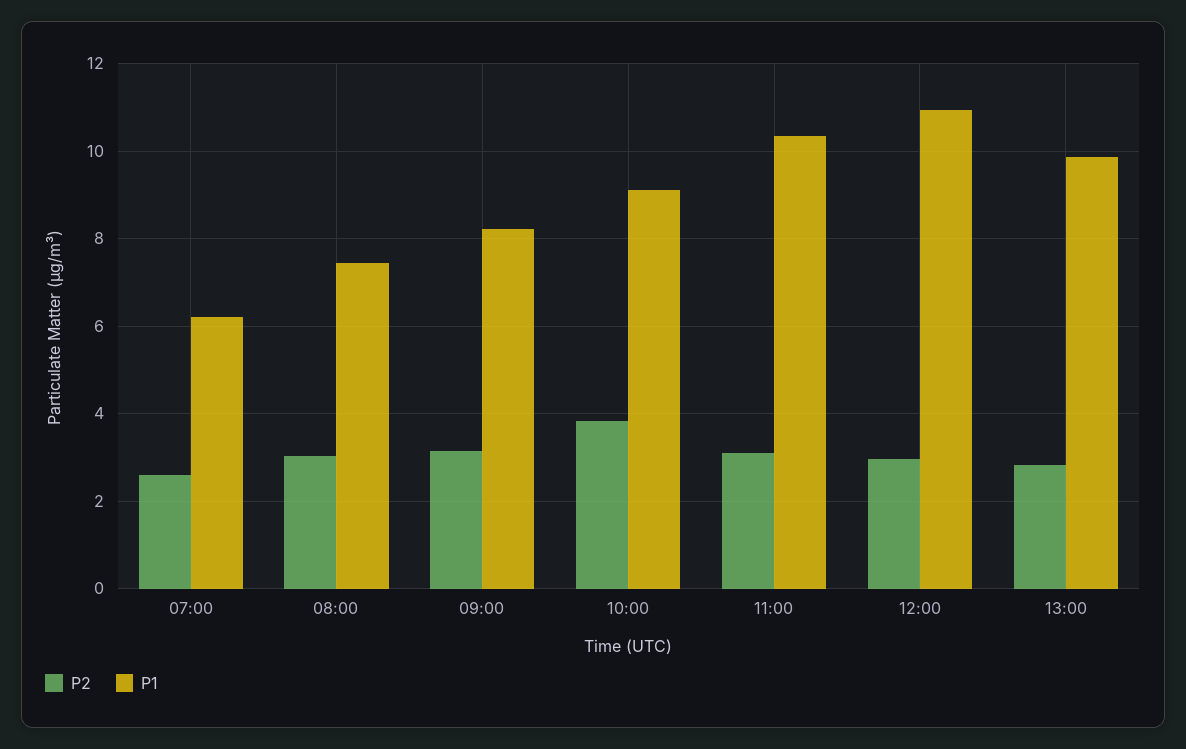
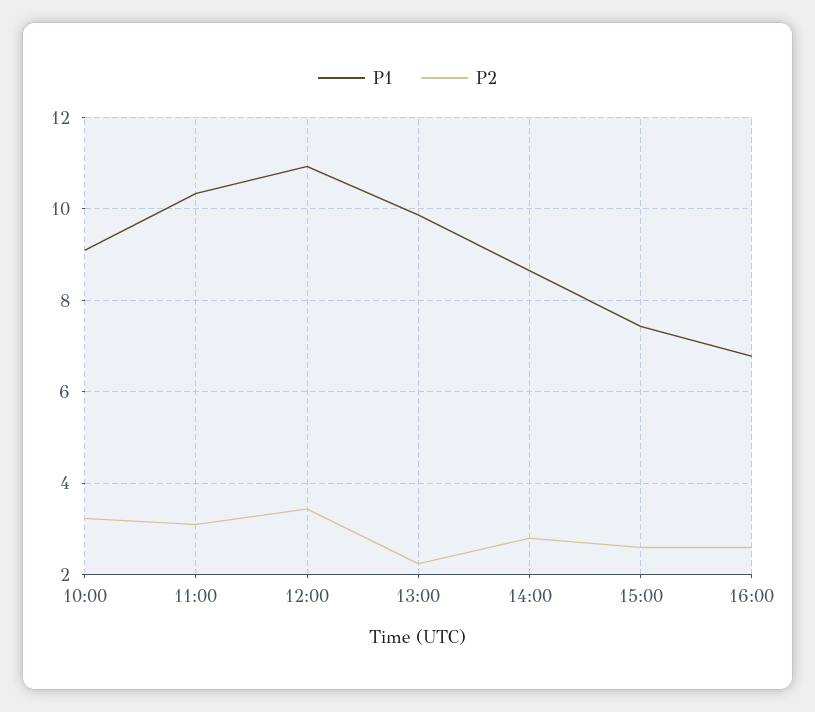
P2, 07:00: 2.6 -> none
P1, 07:00: 6.2 -> none
P2, 08:00: 3 -> none
P1, 08:00: 7.4 -> none
P2, 09:00: 3.2 -> none
P1, 09:00: 8.2 -> none
P2, 10:00: 3.8 -> 3.2
P2, 12:00: 3 -> 3.4
P2, 13:00: 2.8 -> 2.2
P1, 14:00: none -> 8.6
P2, 14:00: none -> 2.8
P1, 15:00: none -> 7.4
P2, 15:00: none -> 2.6
P1, 16:00: none -> 6.8
P2, 16:00: none -> 2.6

